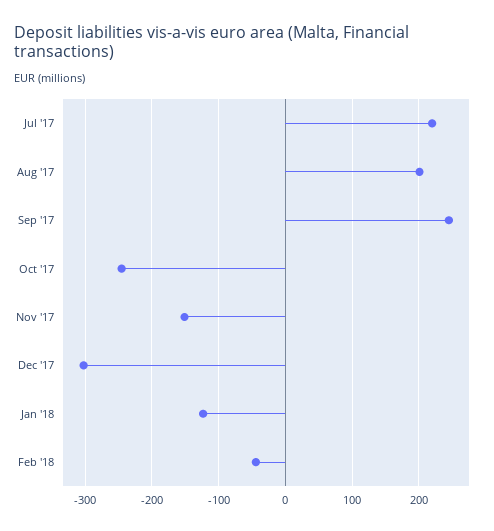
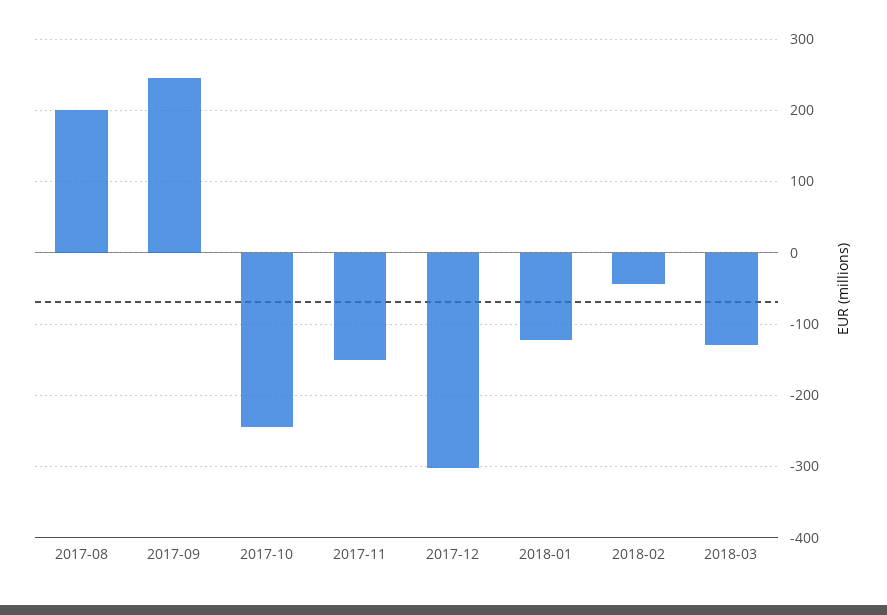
Jul '17: 220 -> none
2018-03: none -> -130

